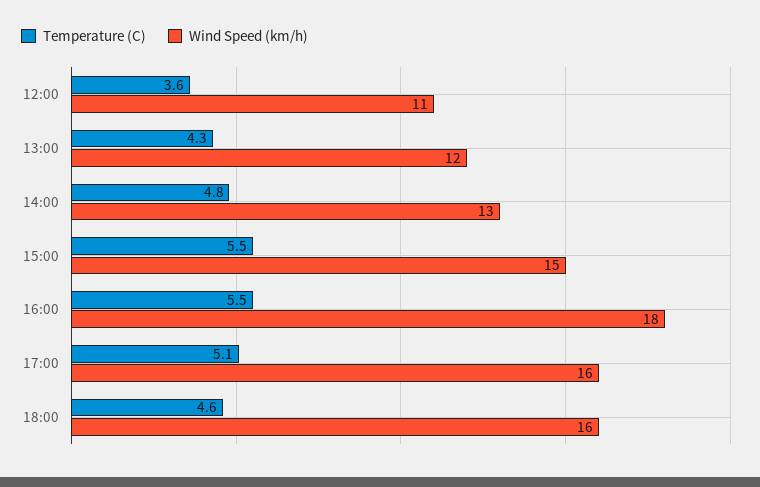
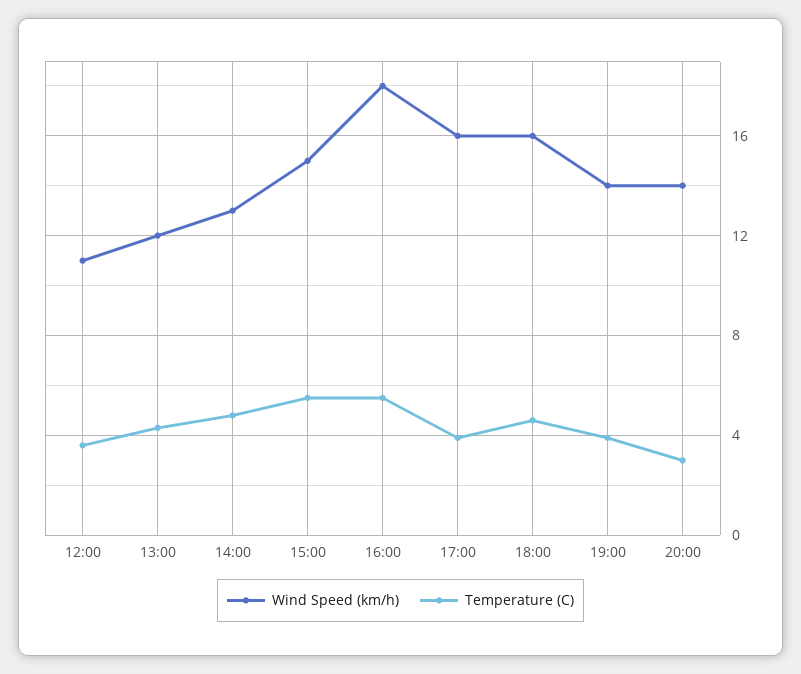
Temperature (C), 17:00: 5.1 -> 4
Wind Speed (km/h), 19:00: none -> 14
Temperature (C), 19:00: none -> 4
Wind Speed (km/h), 20:00: none -> 14
Temperature (C), 20:00: none -> 3

